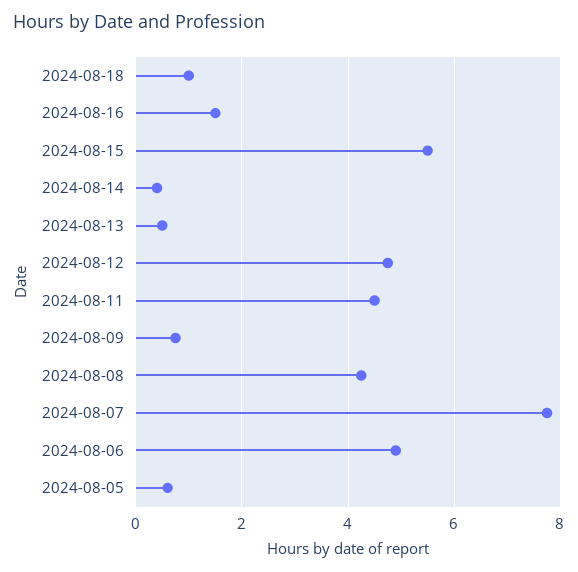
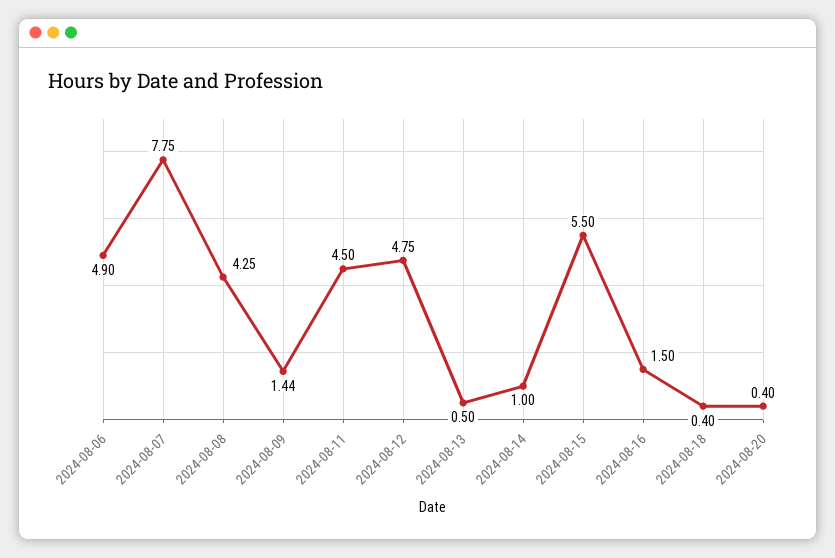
2024-08-18: 1 -> 0.4
2024-08-14: 0.4 -> 1
2024-08-09: 0.8 -> 1.44
2024-08-05: 0.6 -> none
2024-08-20: none -> 0.4

